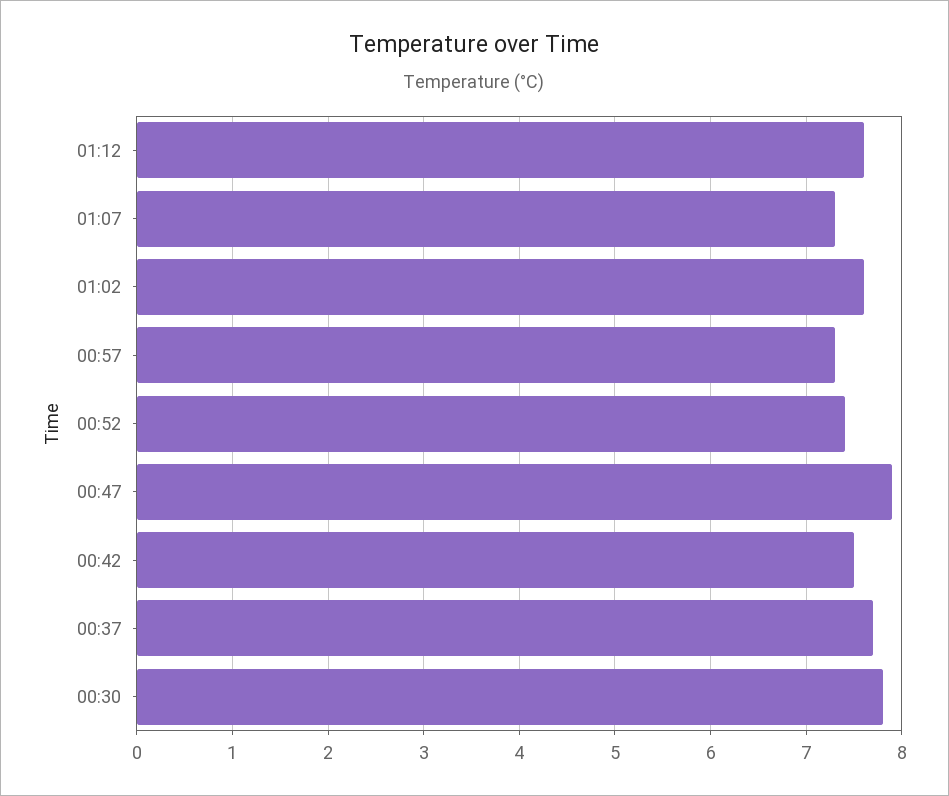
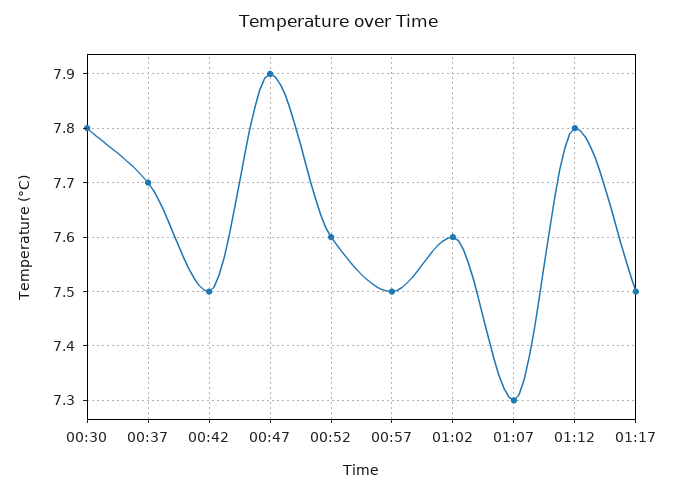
01:12: 7.6 -> 7.8
00:57: 7.3 -> 7.5
00:52: 7.4 -> 7.6
01:17: none -> 7.5

